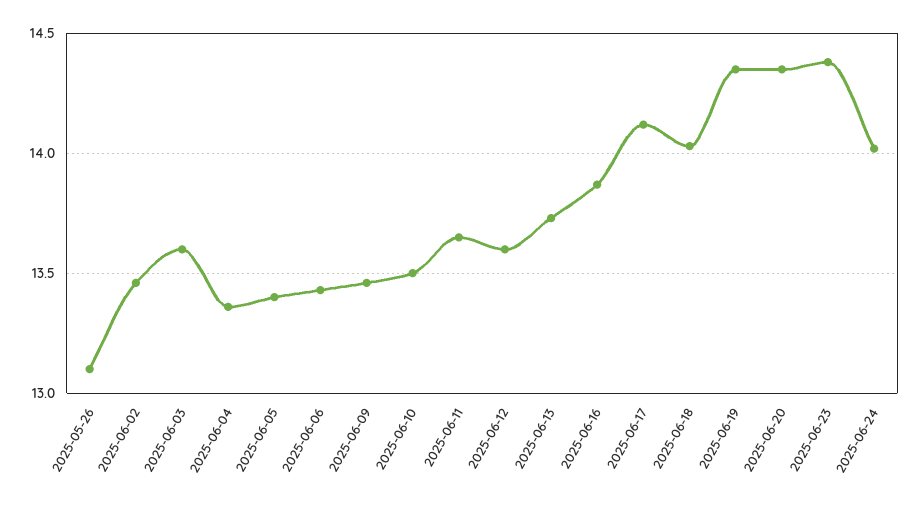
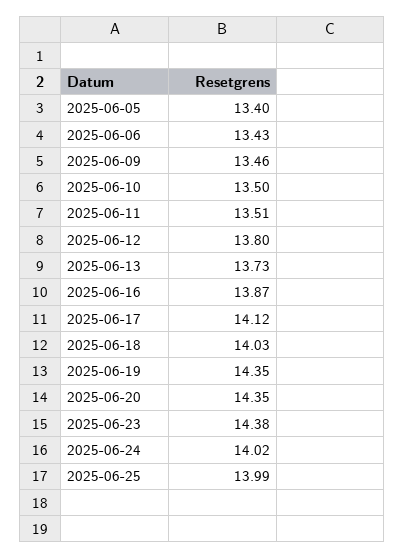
2025-05-26: 13.1 -> none
2025-06-02: 13.45 -> none
2025-06-03: 13.6 -> none
2025-06-04: 13.35 -> none
2025-06-11: 13.65 -> 13.51
2025-06-12: 13.6 -> 13.8
2025-06-25: none -> 13.99

